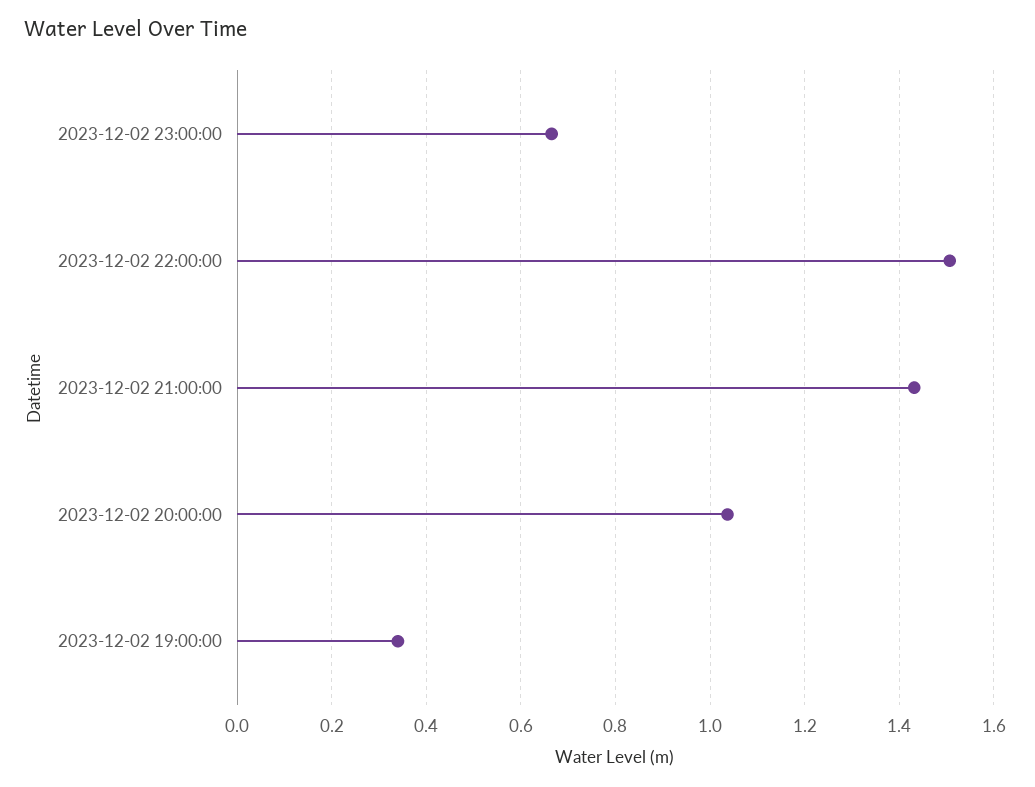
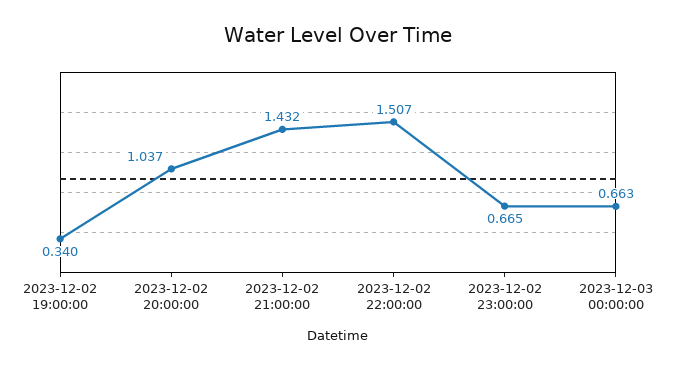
2023-12-03 00:00:00: none -> 0.663

